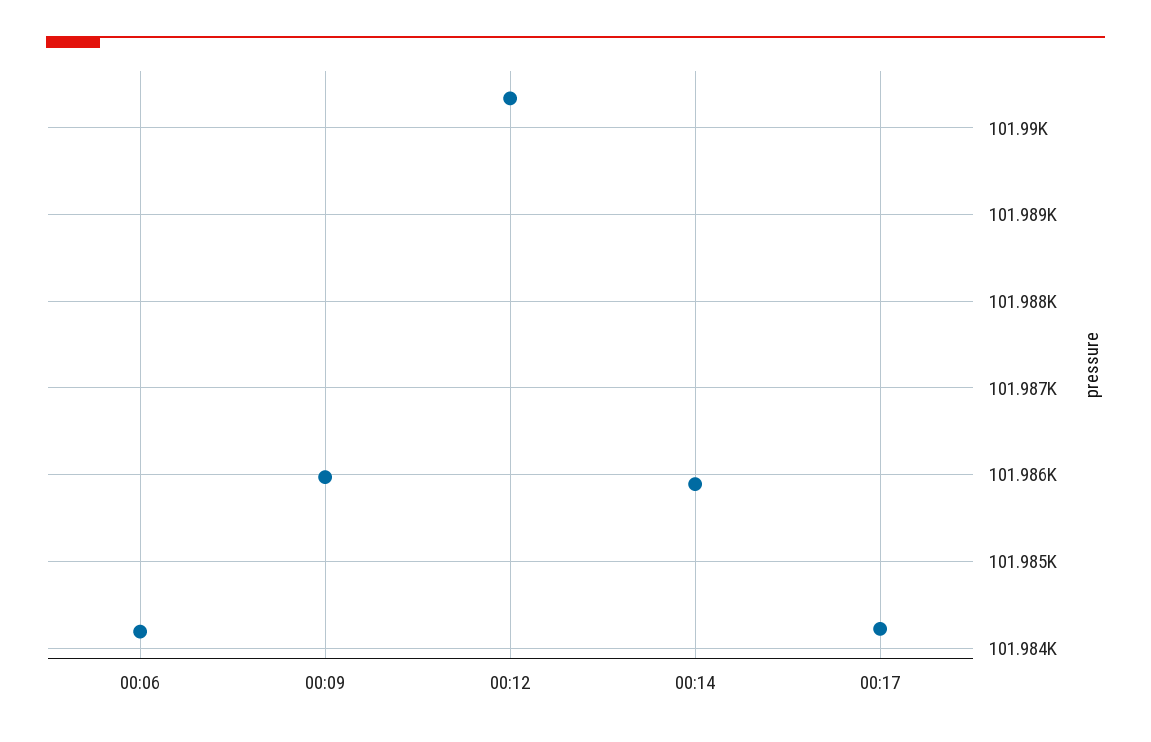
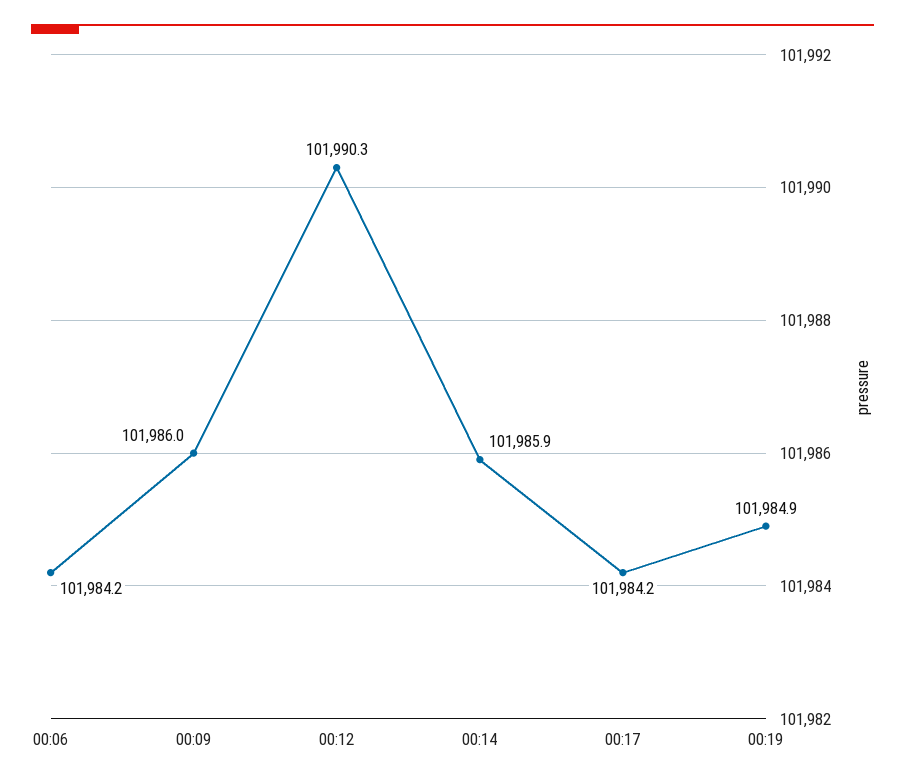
00:19: none -> 101984.9

